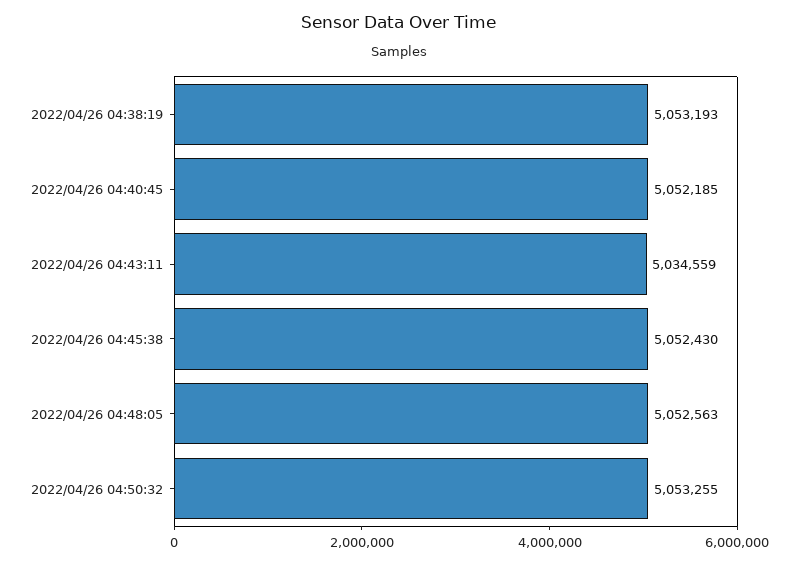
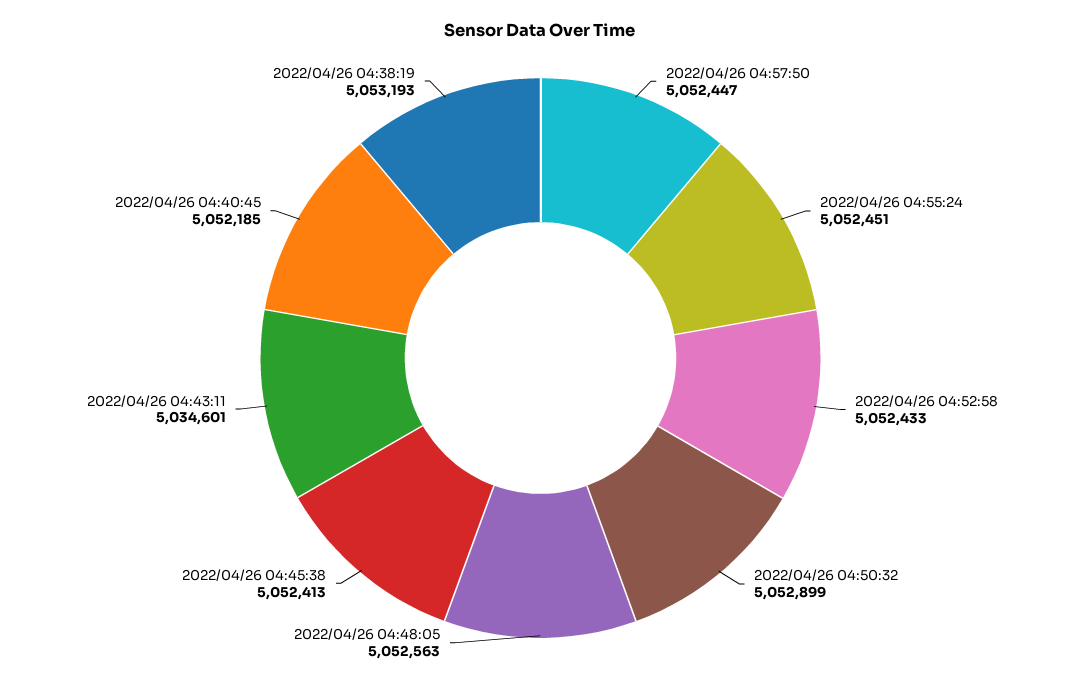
2022/04/26 04:43:11: 5034559 -> 5034601
2022/04/26 04:45:38: 5052430 -> 5052413
2022/04/26 04:50:32: 5053255 -> 5052899
2022/04/26 04:57:50: none -> 5052447
2022/04/26 04:55:24: none -> 5052451
2022/04/26 04:52:58: none -> 5052433

